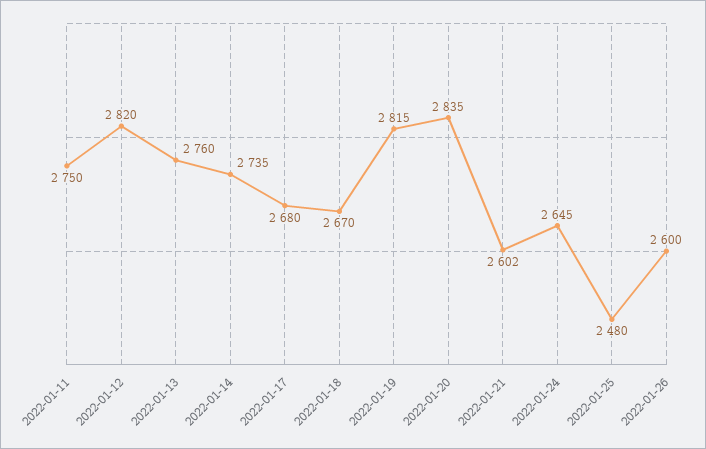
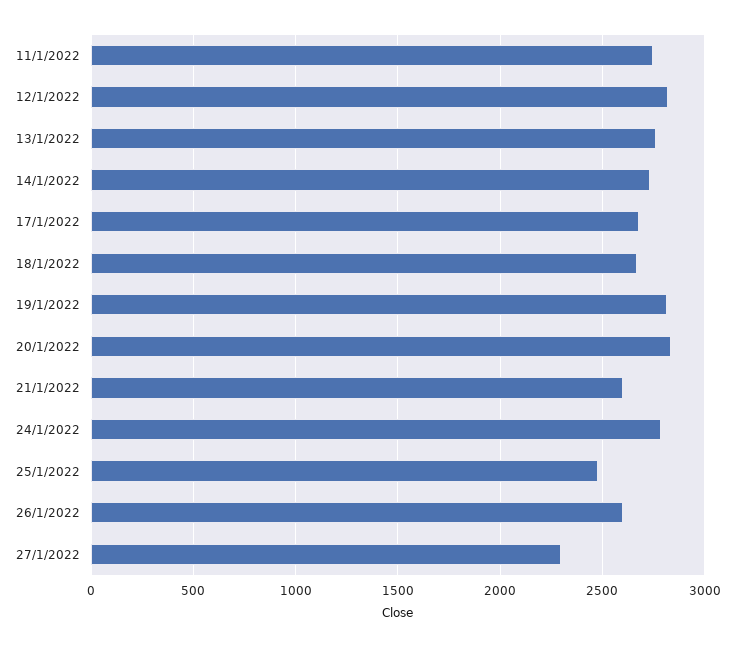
2022-01-24: 2645 -> 2800
27/1/2022: none -> 2300

